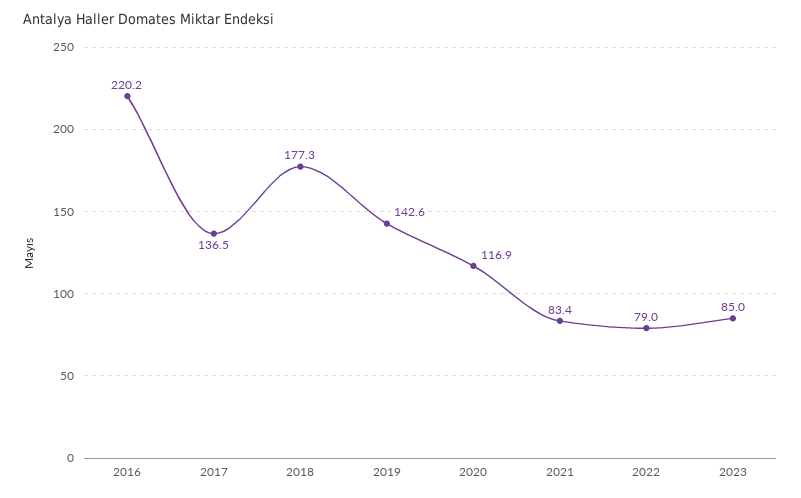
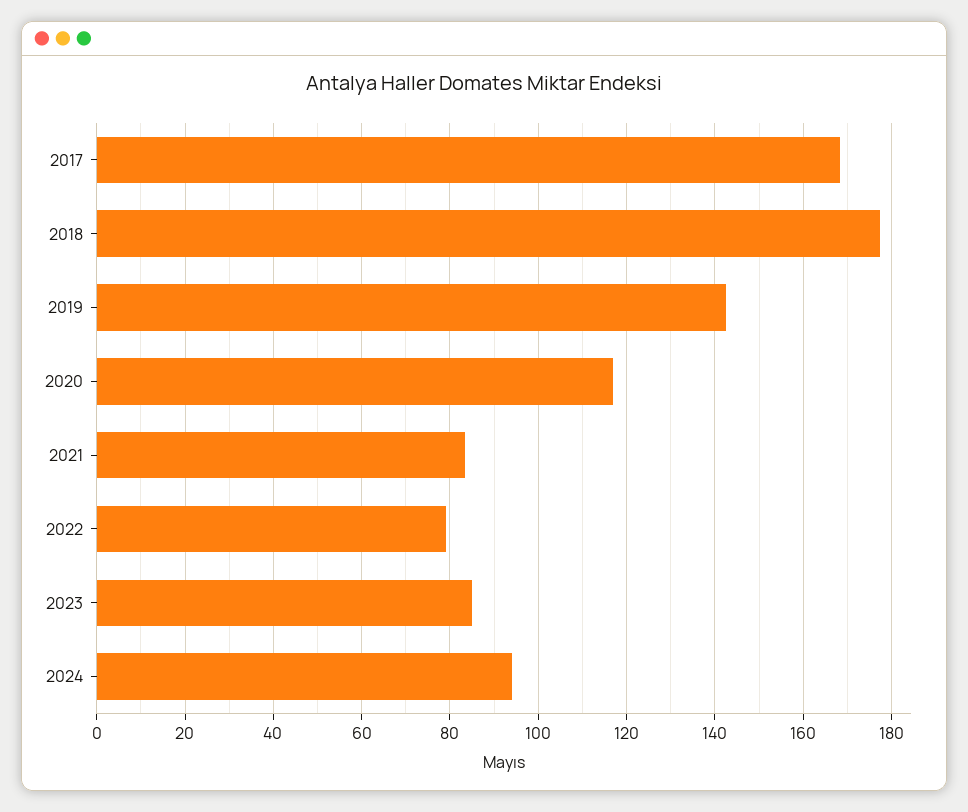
2016: 220.2 -> none
2017: 136.5 -> 168
2024: none -> 94

